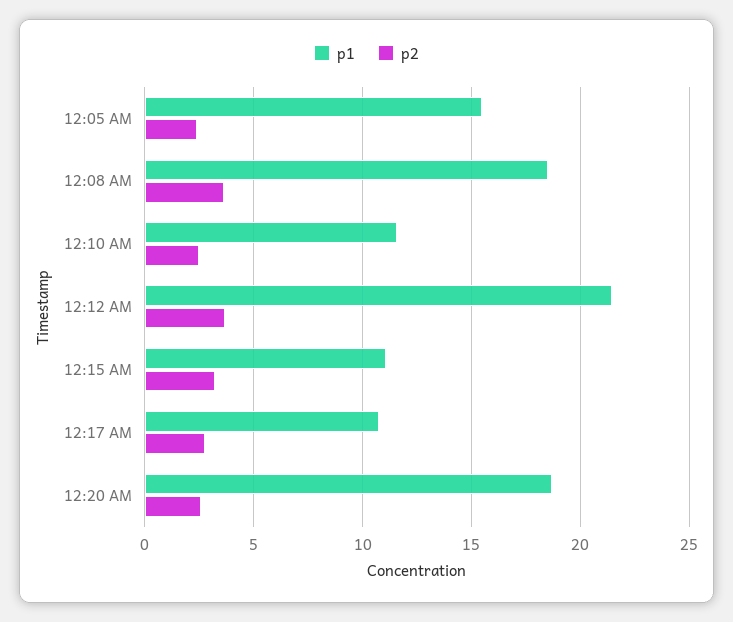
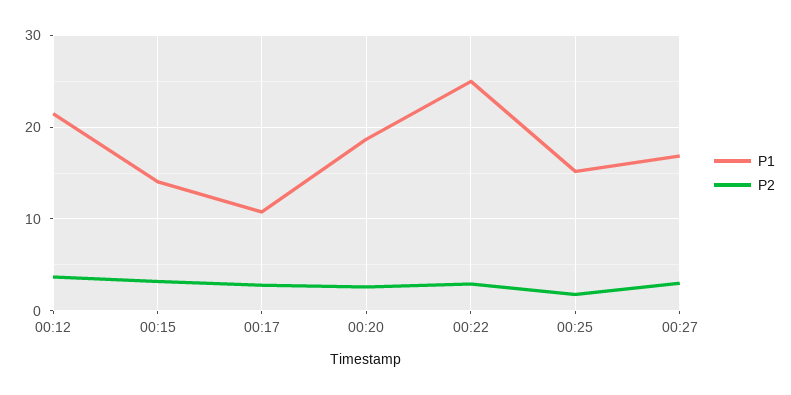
p1, 12:05 AM: 15.5 -> none
p2, 12:05 AM: 2.5 -> none
p1, 12:08 AM: 18.5 -> none
p2, 12:08 AM: 3.5 -> none
p1, 12:10 AM: 11.5 -> none
p2, 12:10 AM: 2.5 -> none
p1, 12:15 AM: 11 -> 14
p1, 00:22: none -> 25
p2, 00:22: none -> 3
p1, 00:25: none -> 15
p2, 00:25: none -> 2
p1, 00:27: none -> 17
p2, 00:27: none -> 3

